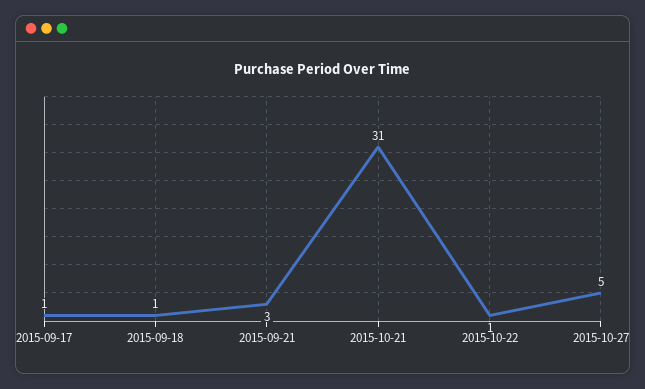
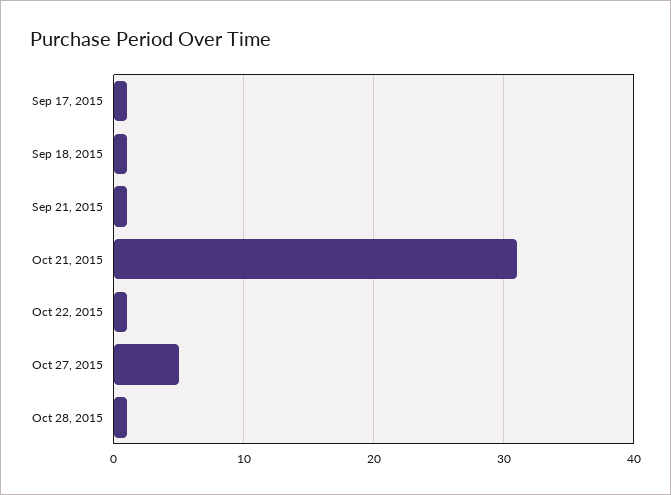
2015-09-21: 3 -> 1
Oct 28, 2015: none -> 1

